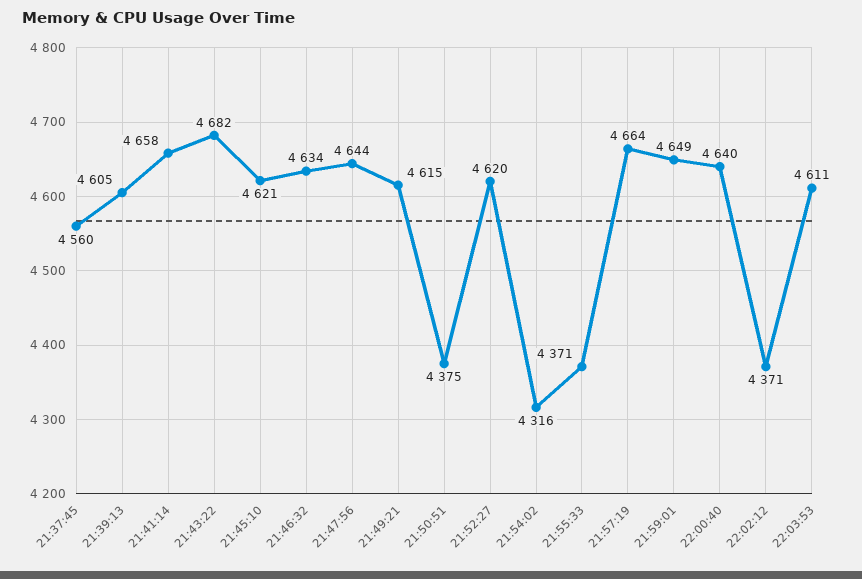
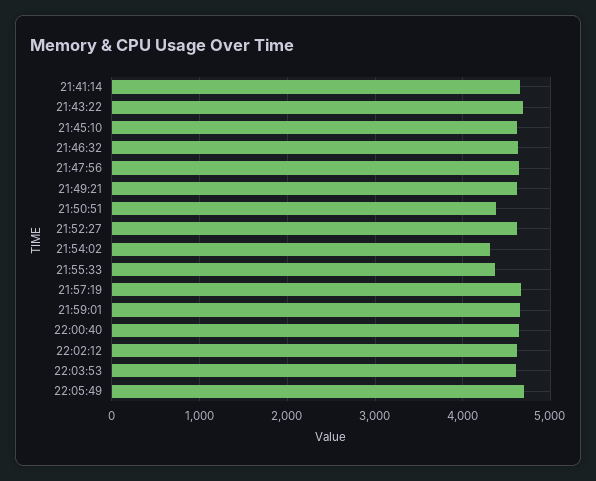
21:37:45: 4560 -> none
21:39:13: 4605 -> none
22:02:12: 4371 -> 4600
22:05:49: none -> 4700

